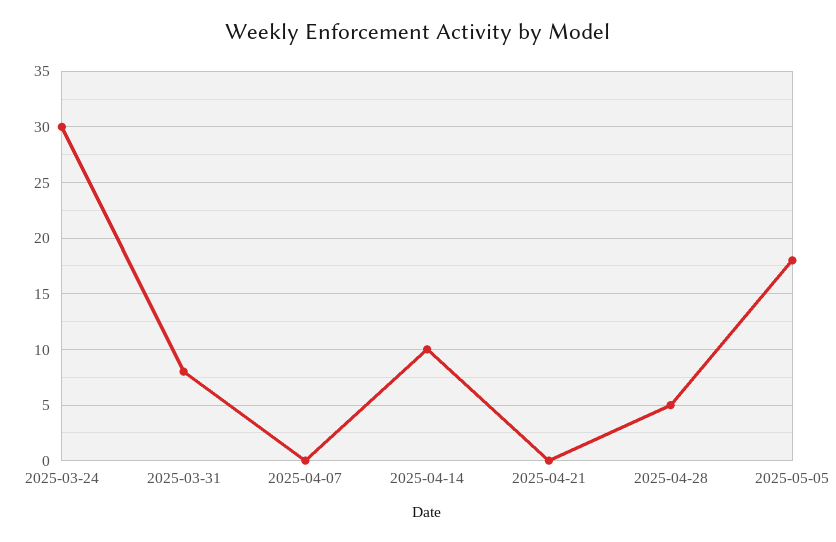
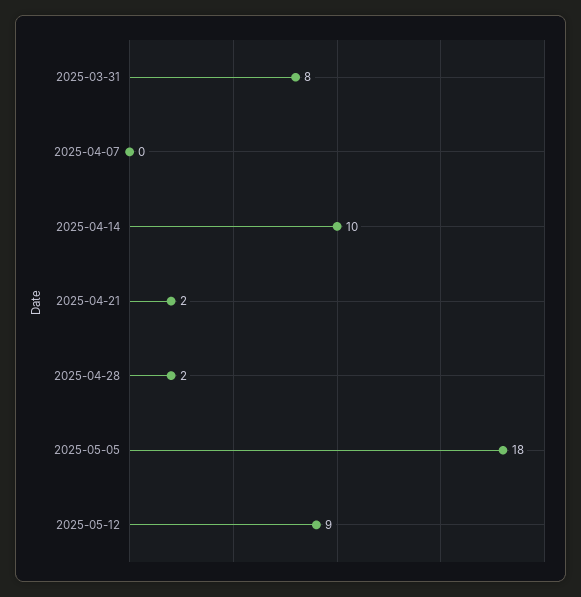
2025-03-24: 30 -> none
2025-04-21: 0 -> 2
2025-04-28: 5 -> 2
2025-05-12: none -> 9

